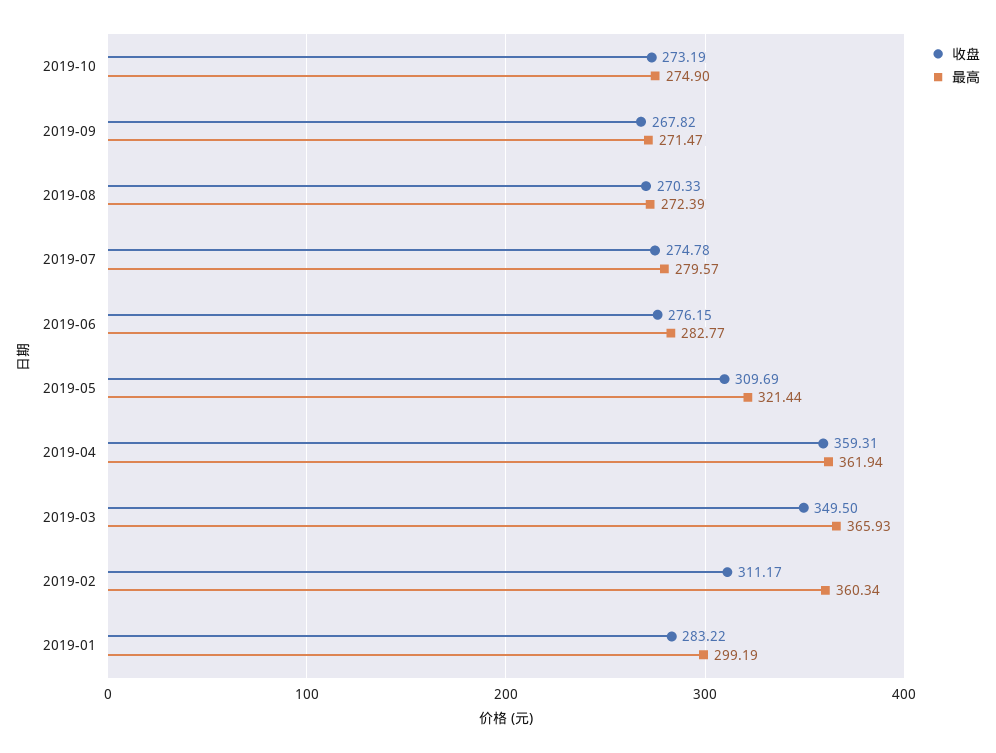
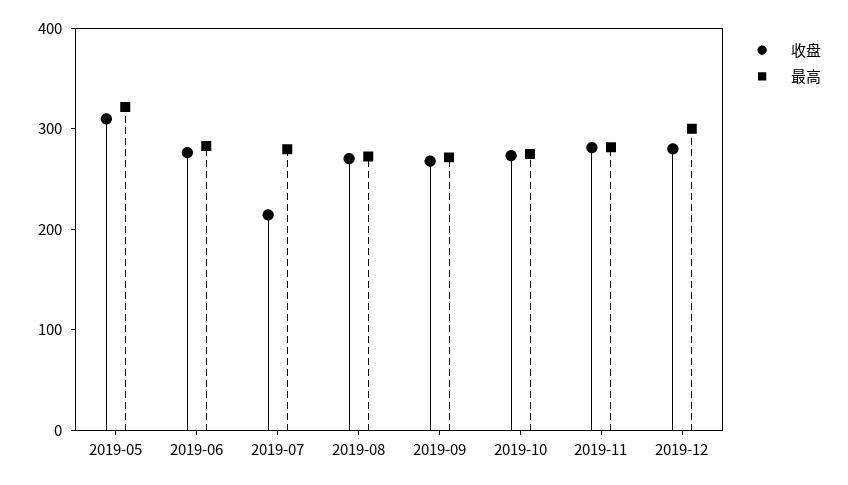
收盘, 2019-07: 274.78 -> 220
收盘, 2019-04: 359.31 -> none
最高, 2019-04: 361.94 -> none
收盘, 2019-03: 349.5 -> none
最高, 2019-03: 365.93 -> none
收盘, 2019-02: 311.17 -> none
最高, 2019-02: 360.34 -> none
收盘, 2019-01: 283.22 -> none
最高, 2019-01: 299.19 -> none
收盘, 2019-11: none -> 280
最高, 2019-11: none -> 280
收盘, 2019-12: none -> 280
最高, 2019-12: none -> 300

